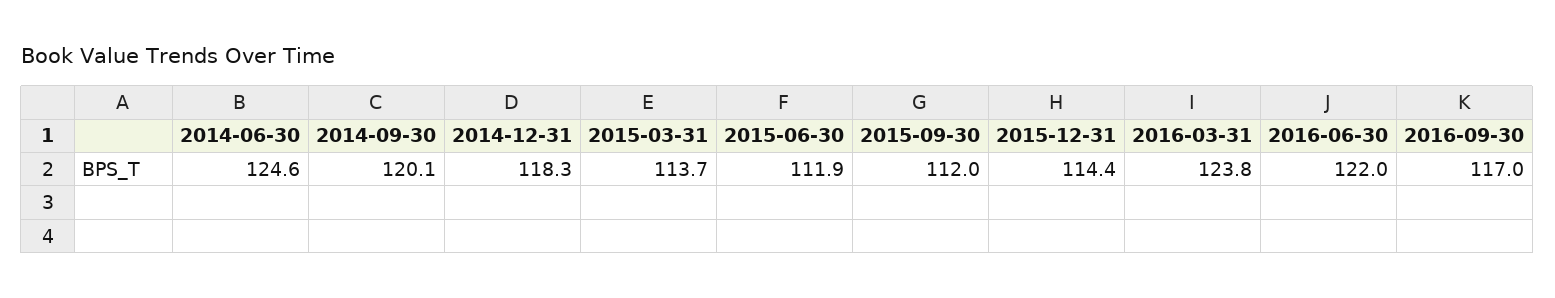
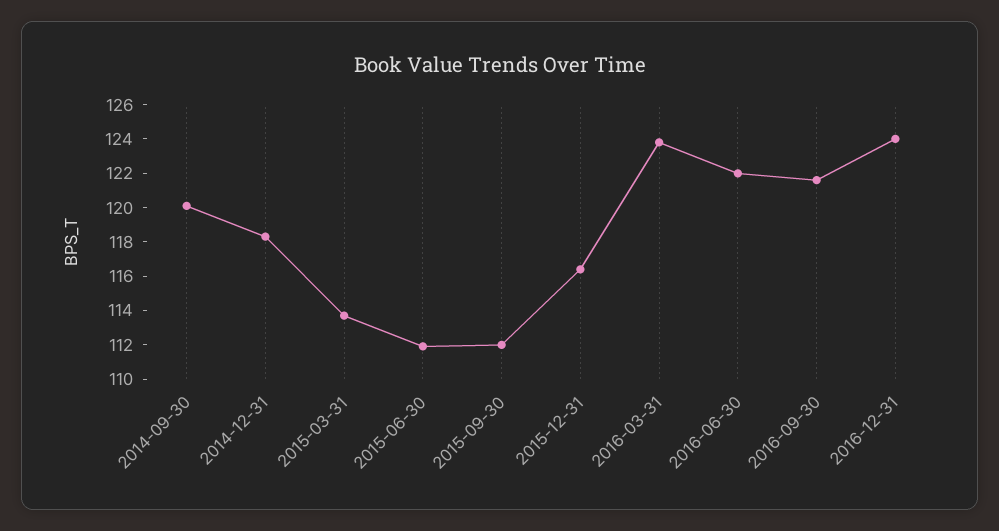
2014-06-30: 124.6 -> none
2015-12-31: 114.4 -> 116.5
2016-09-30: 117 -> 121.5
2016-12-31: none -> 124

